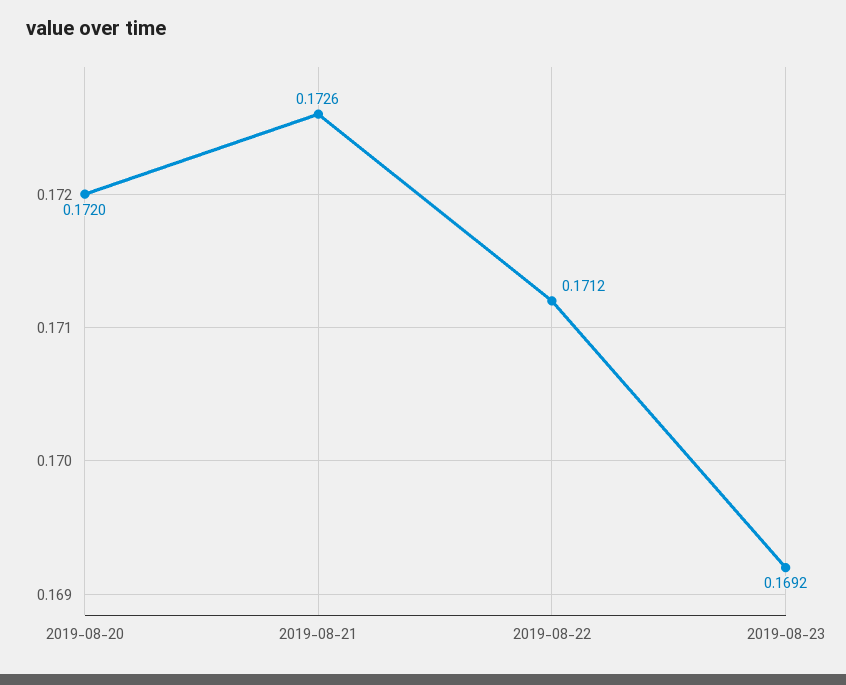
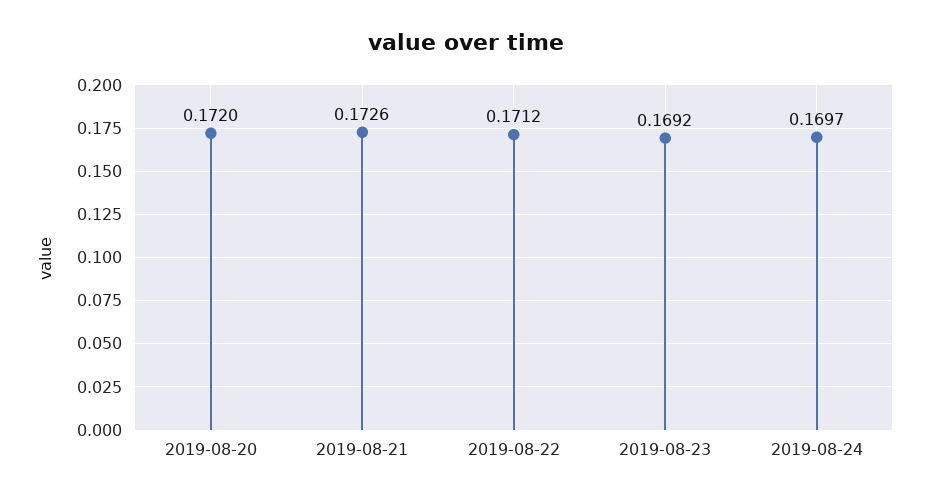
2019-08-24: none -> 0.1697

